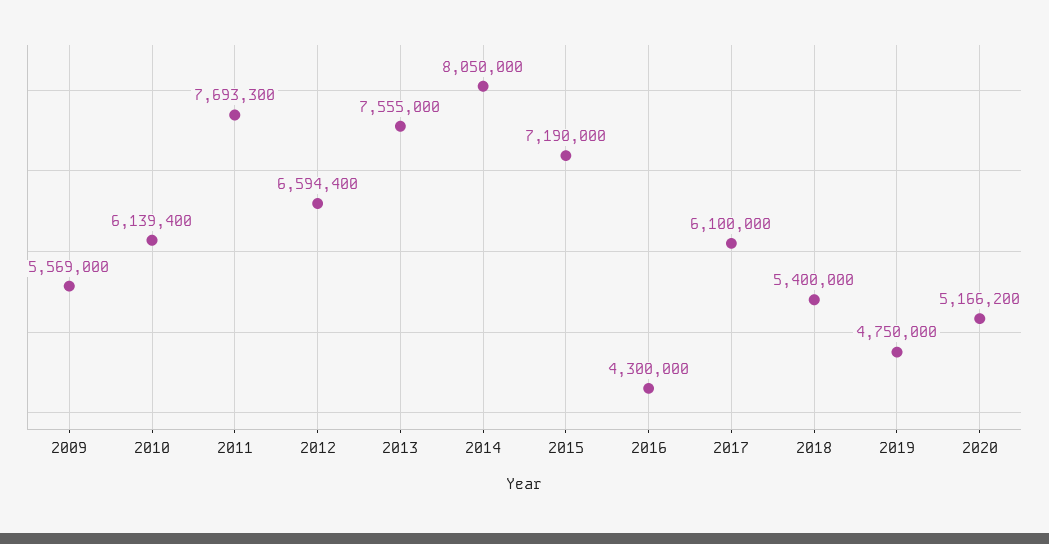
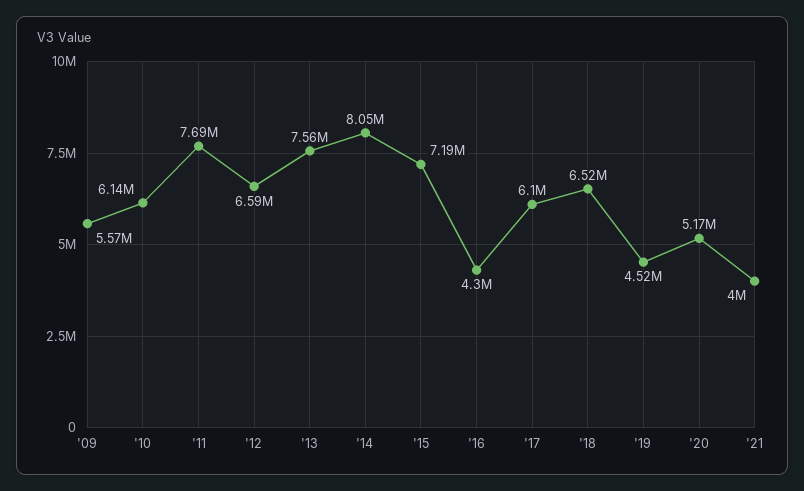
2018: 5400000 -> 6520000
2019: 4750000 -> 4520000
'21: none -> 4000000

